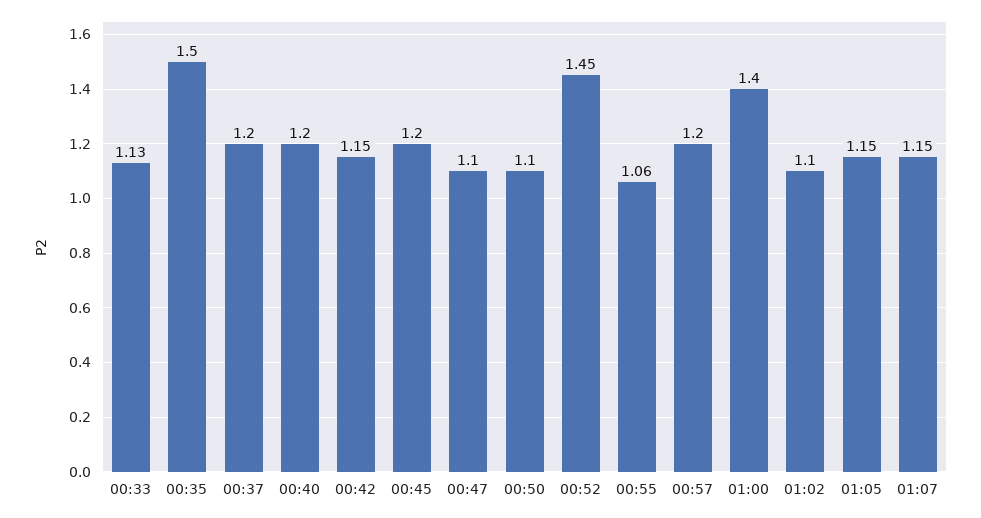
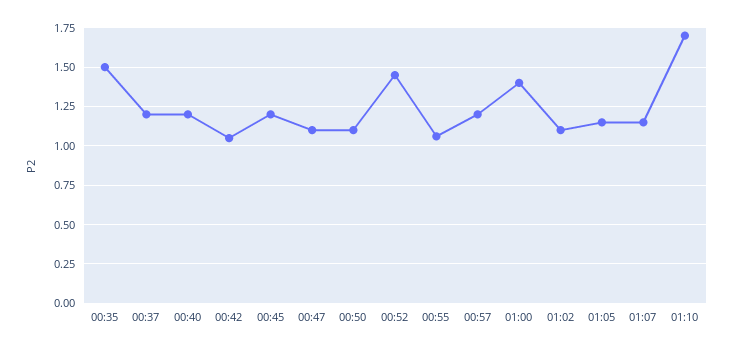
00:33: 1.13 -> none
00:42: 1.15 -> 1.05
01:10: none -> 1.7

